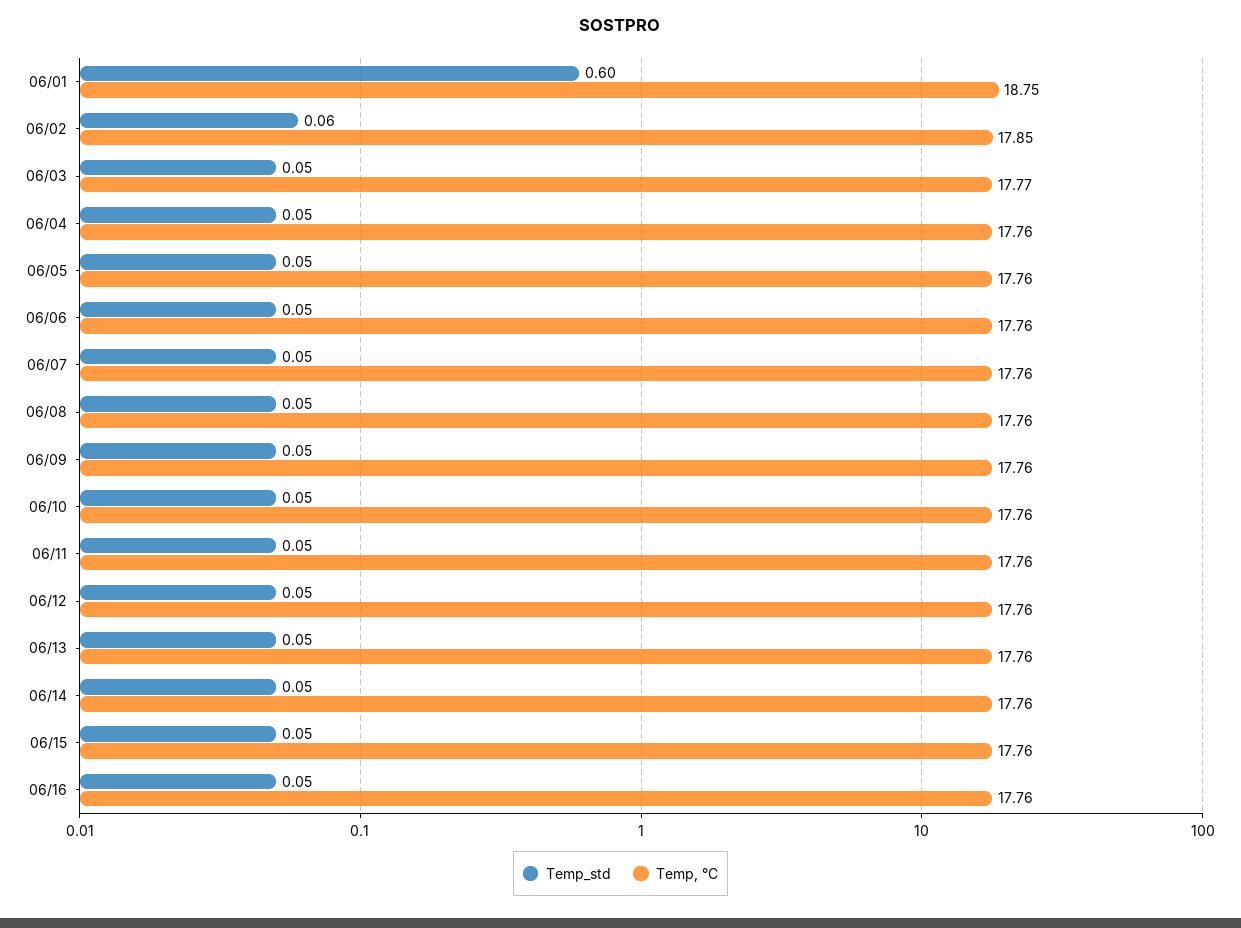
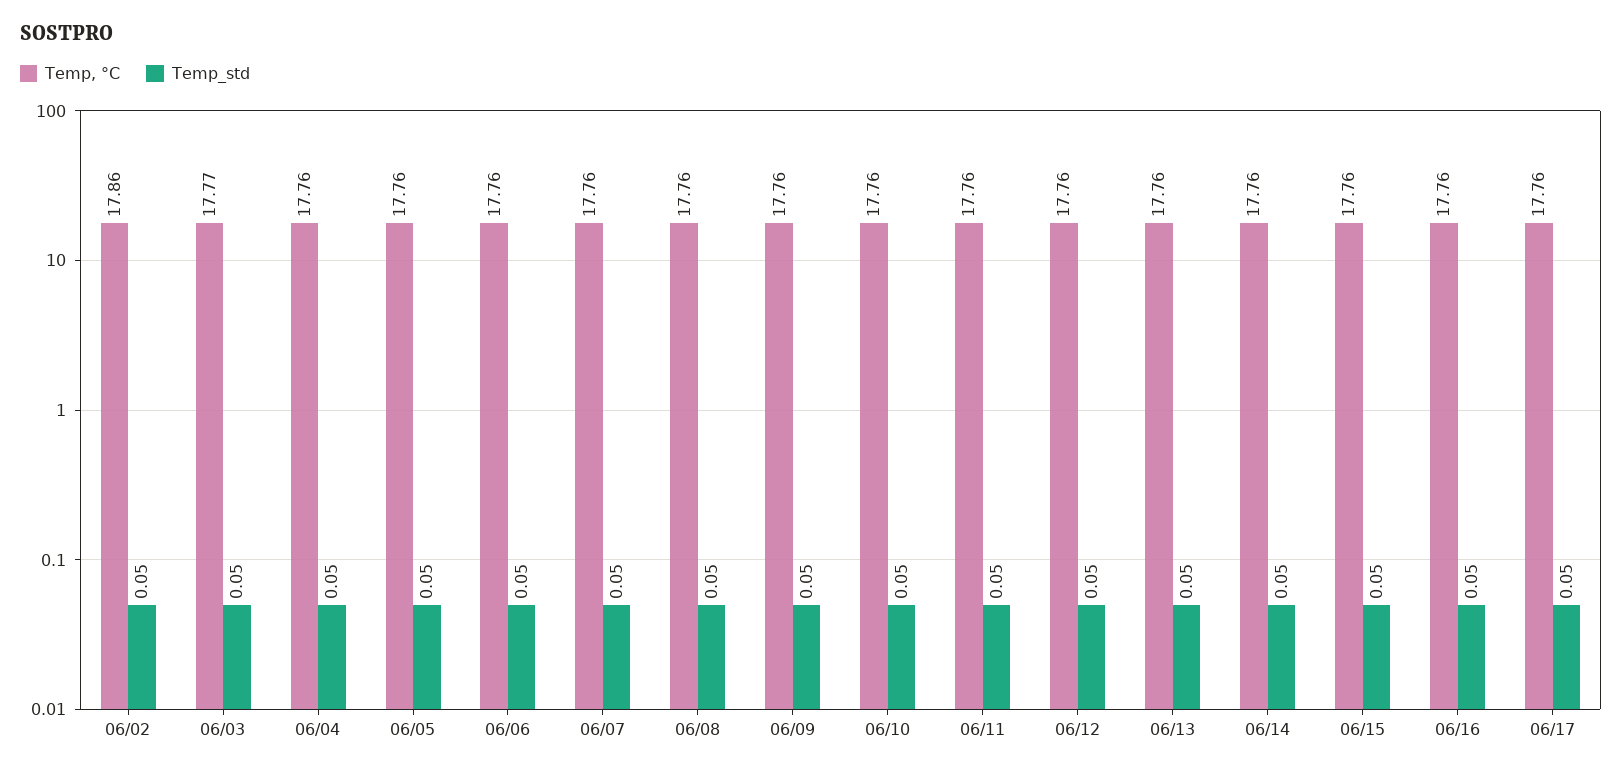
Temp_std, 06/01: 0.6 -> none
Temp, °C, 06/01: 18.75 -> none
Temp_std, 06/02: 0.06 -> 0.05
Temp, °C, 06/02: 17.85 -> 17.86
Temp, °C, 06/17: none -> 17.76
Temp_std, 06/17: none -> 0.05

